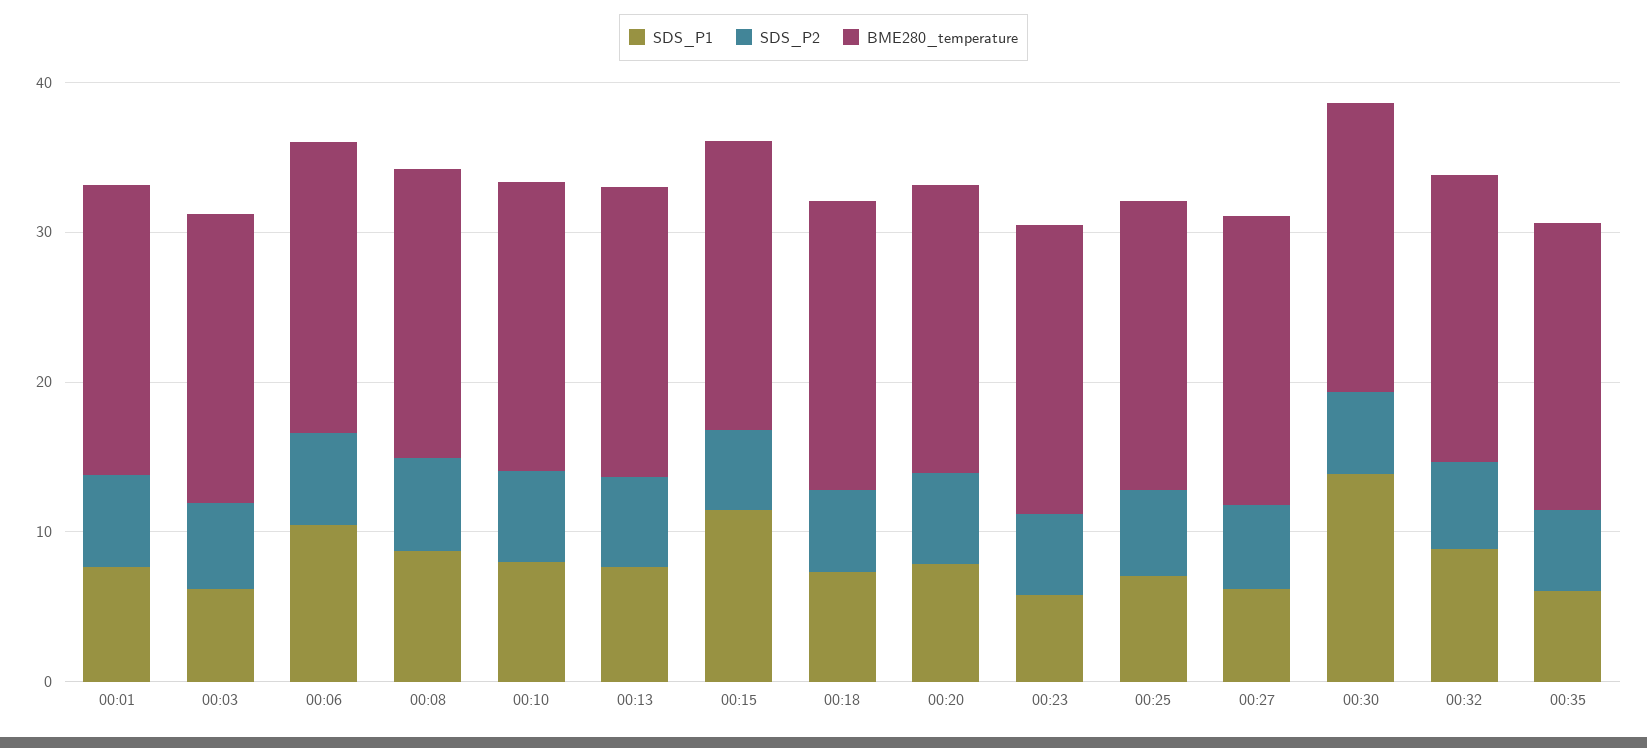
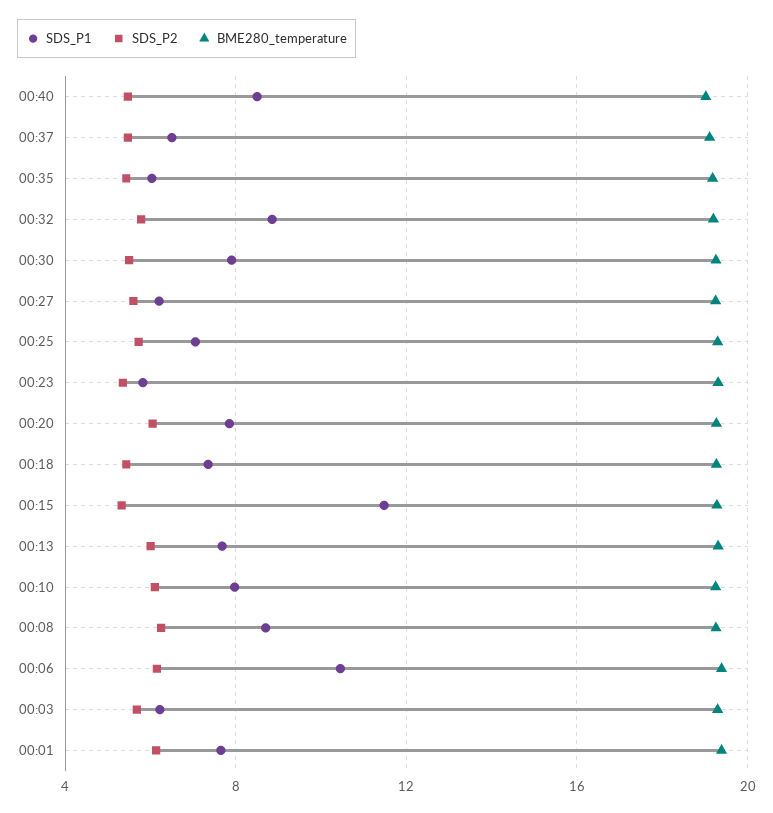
SDS_P1, 00:30: 14 -> 8
SDS_P1, 00:40: none -> 8.5
SDS_P2, 00:40: none -> 5.5
BME280_temperature, 00:40: none -> 19
SDS_P1, 00:37: none -> 6.5
SDS_P2, 00:37: none -> 5.5
BME280_temperature, 00:37: none -> 19

